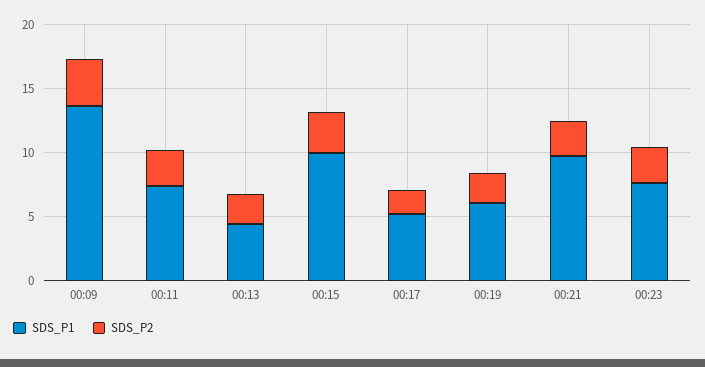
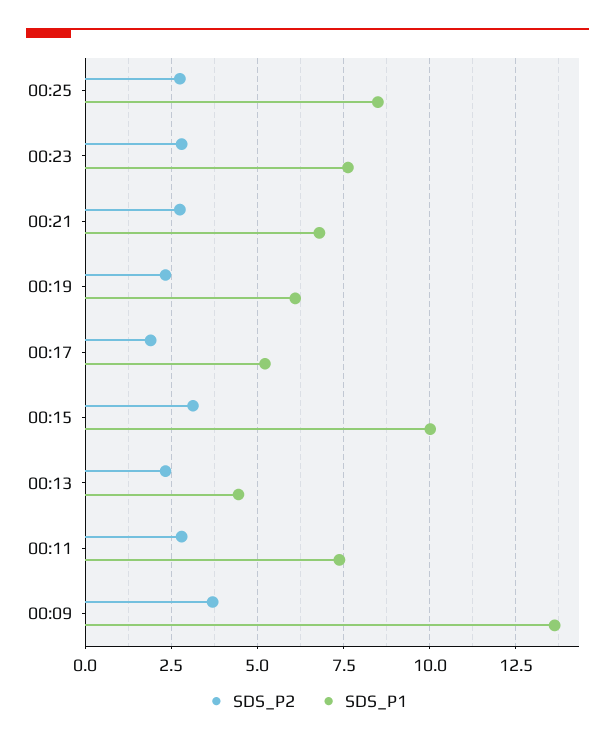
SDS_P1, 00:21: 10 -> 6.75
SDS_P2, 00:25: none -> 2.75
SDS_P1, 00:25: none -> 8.5

